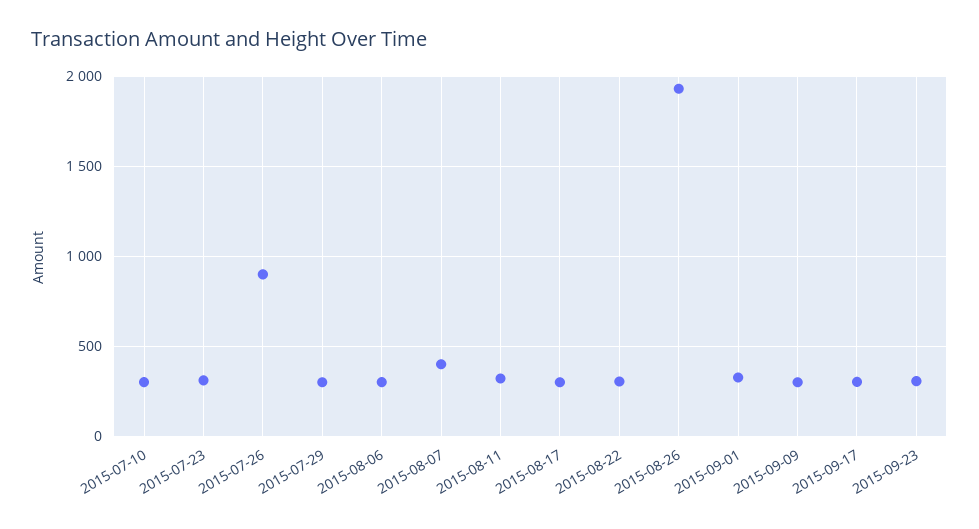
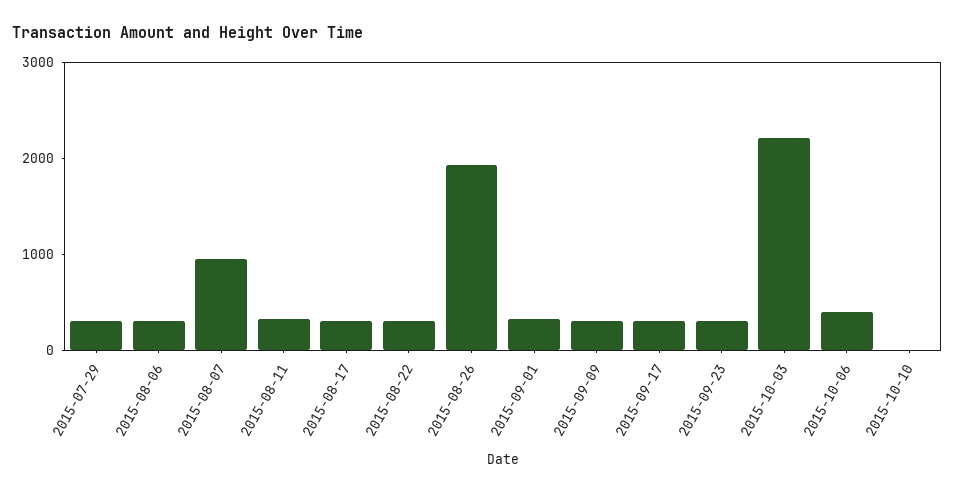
2015-07-10: 300 -> none
2015-07-23: 300 -> none
2015-07-26: 900 -> none
2015-08-07: 400 -> 1000
2015-10-03: none -> 2200
2015-10-06: none -> 400
2015-10-10: none -> 0

